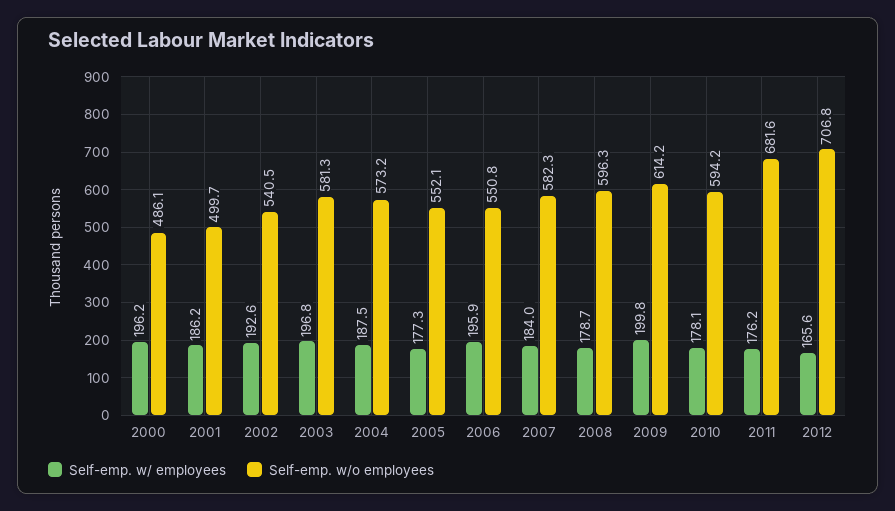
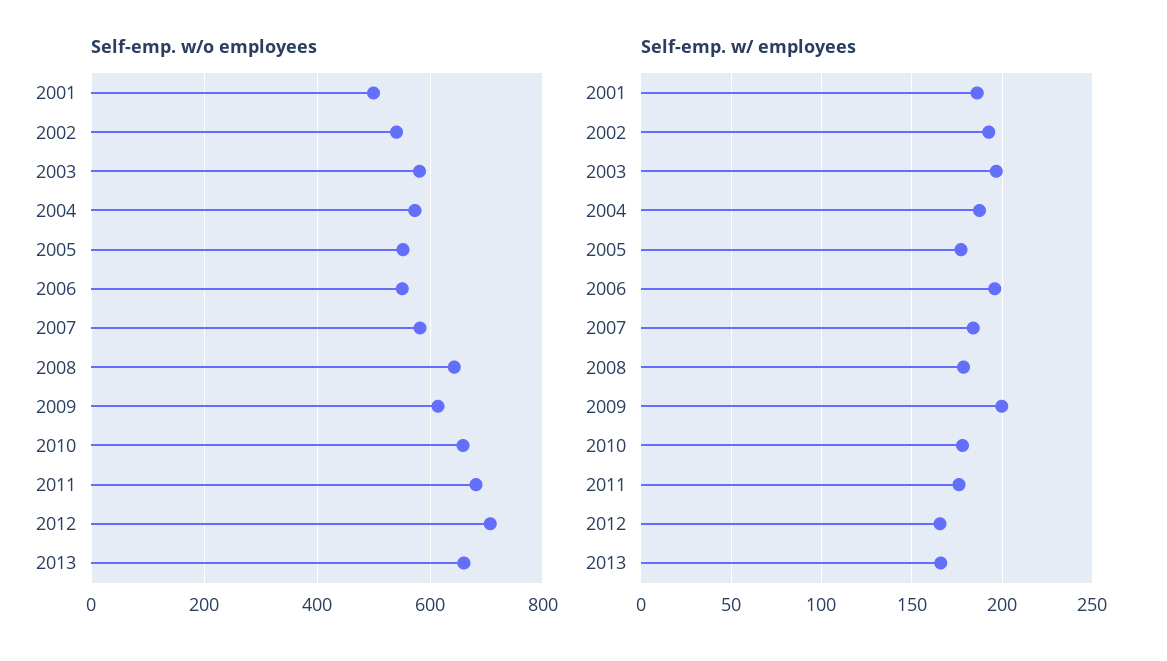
Self-emp. w/ employees, 2000: 196.2 -> none
Self-emp. w/o employees, 2000: 486.1 -> none
Self-emp. w/o employees, 2008: 596.3 -> 640
Self-emp. w/o employees, 2010: 594.2 -> 660
Self-emp. w/o employees, 2013: none -> 660
Self-emp. w/ employees, 2013: none -> 165

